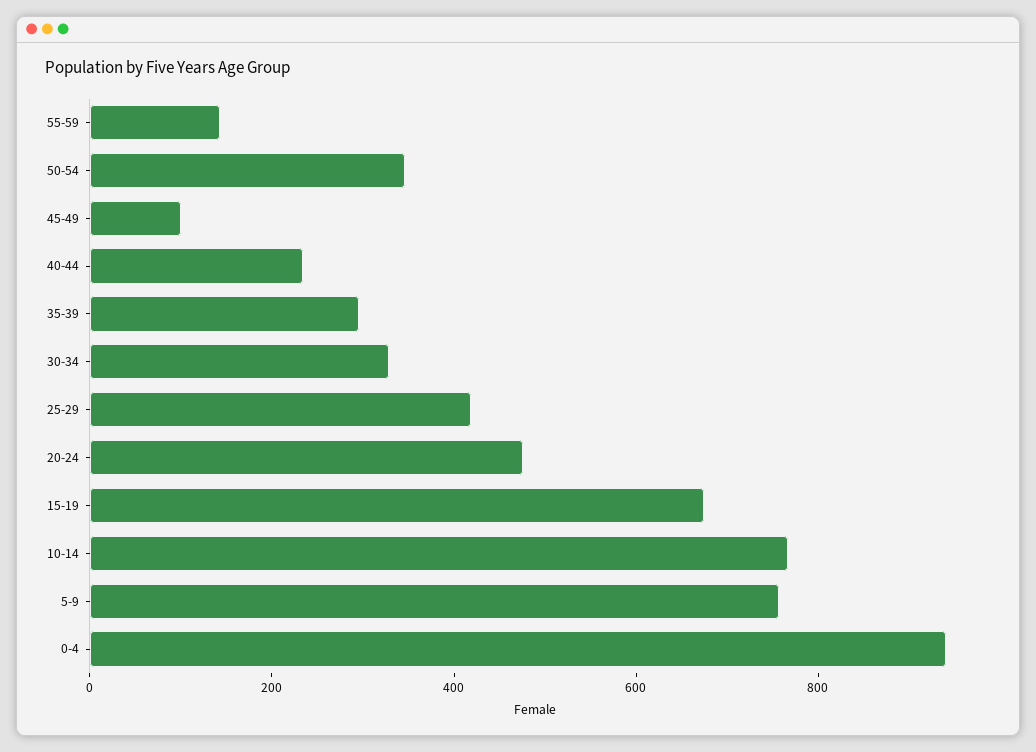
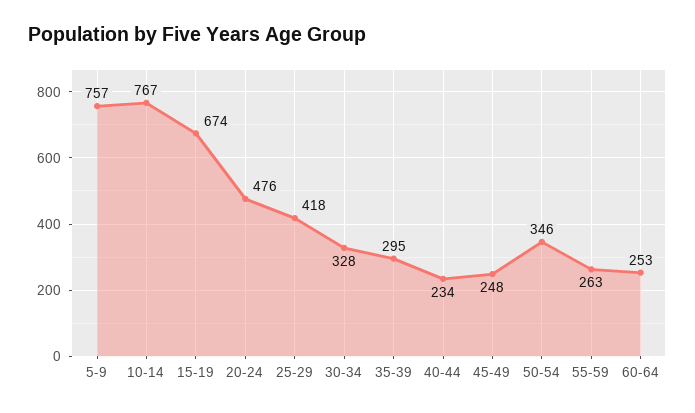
55-59: 150 -> 263
45-49: 100 -> 248
0-4: 950 -> none
60-64: none -> 253

